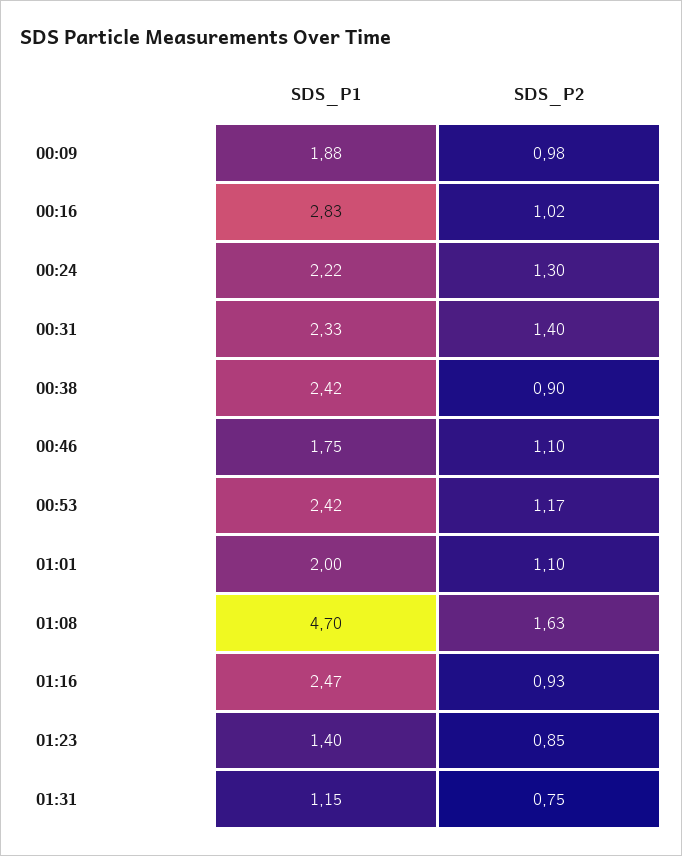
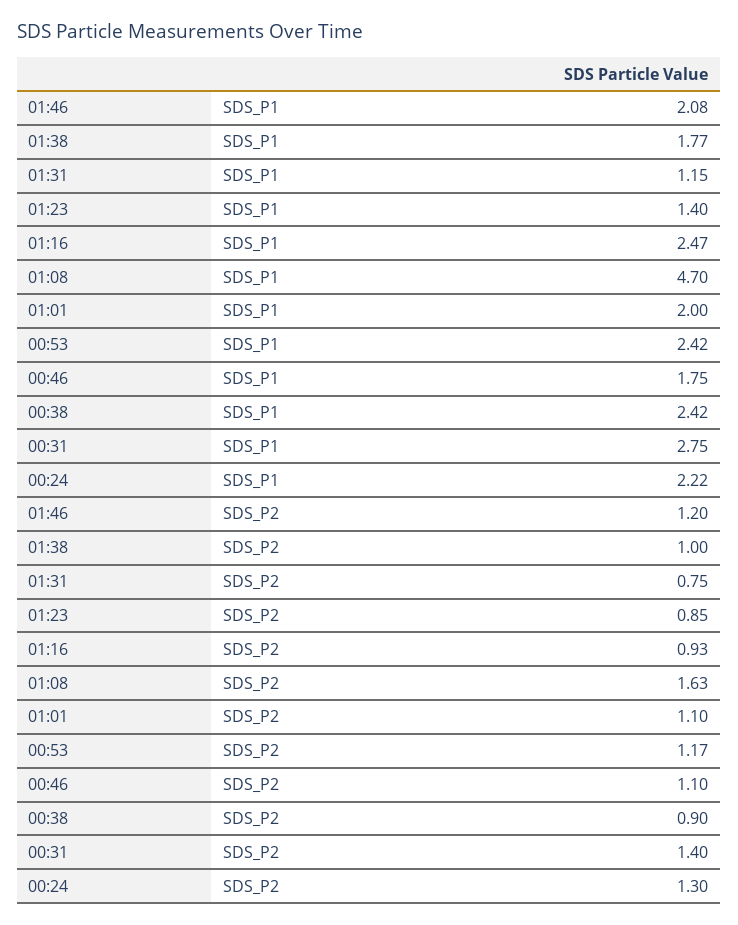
SDS_P1, 00:09: 1.88 -> none
SDS_P2, 00:09: 0.98 -> none
SDS_P1, 00:16: 2.83 -> none
SDS_P2, 00:16: 1.02 -> none
SDS_P1, 00:31: 2.33 -> 2.75
SDS_P1, 01:46: none -> 2.08
SDS_P1, 01:38: none -> 1.77
SDS_P2, 01:46: none -> 1.2
SDS_P2, 01:38: none -> 1

